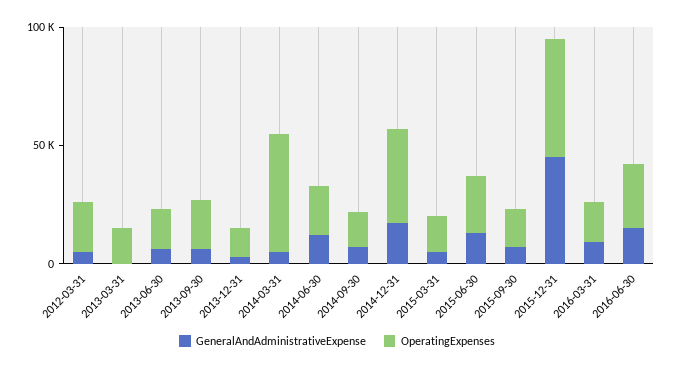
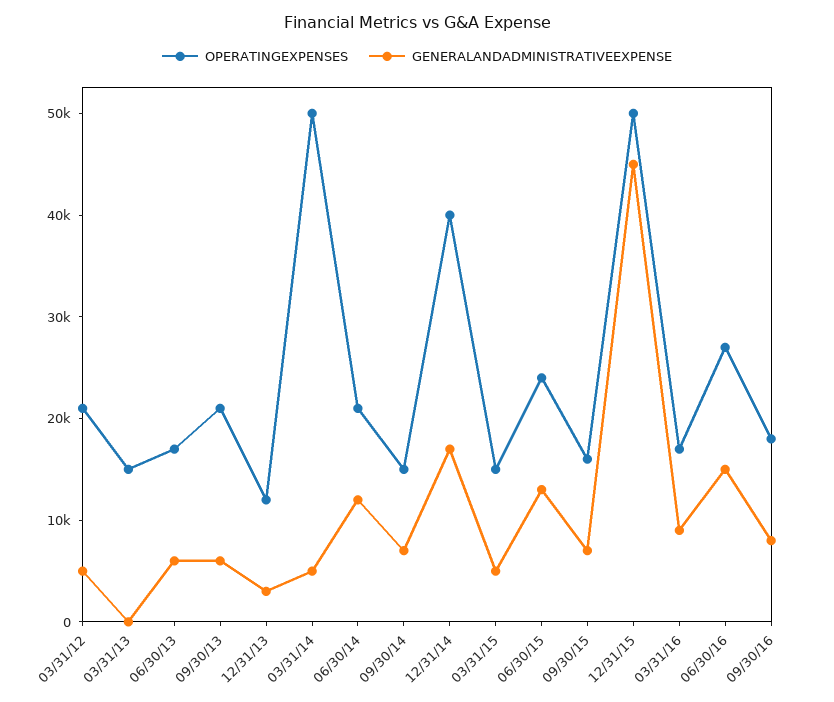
OperatingExpenses, 09/30/16: none -> 18000
GeneralAndAdministrativeExpense, 09/30/16: none -> 8000

